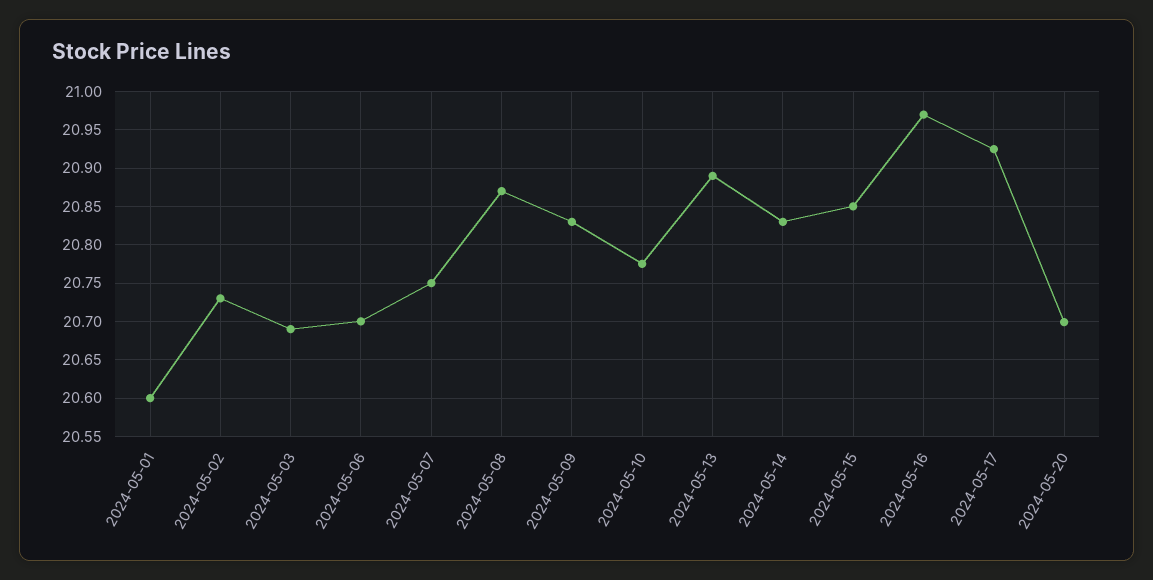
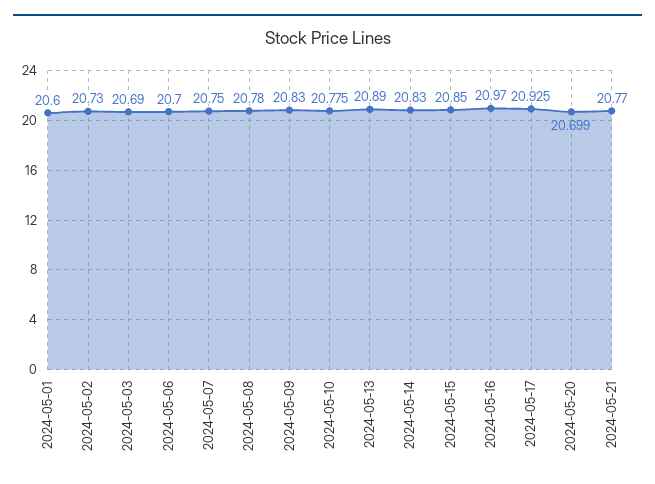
2024-05-08: 20.87 -> 20.78
2024-05-21: none -> 20.77

